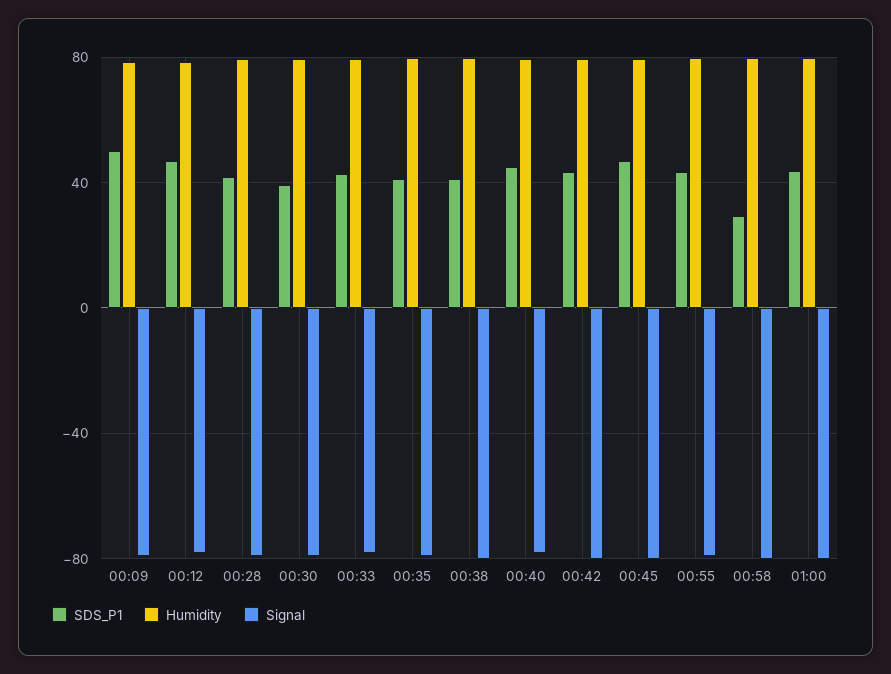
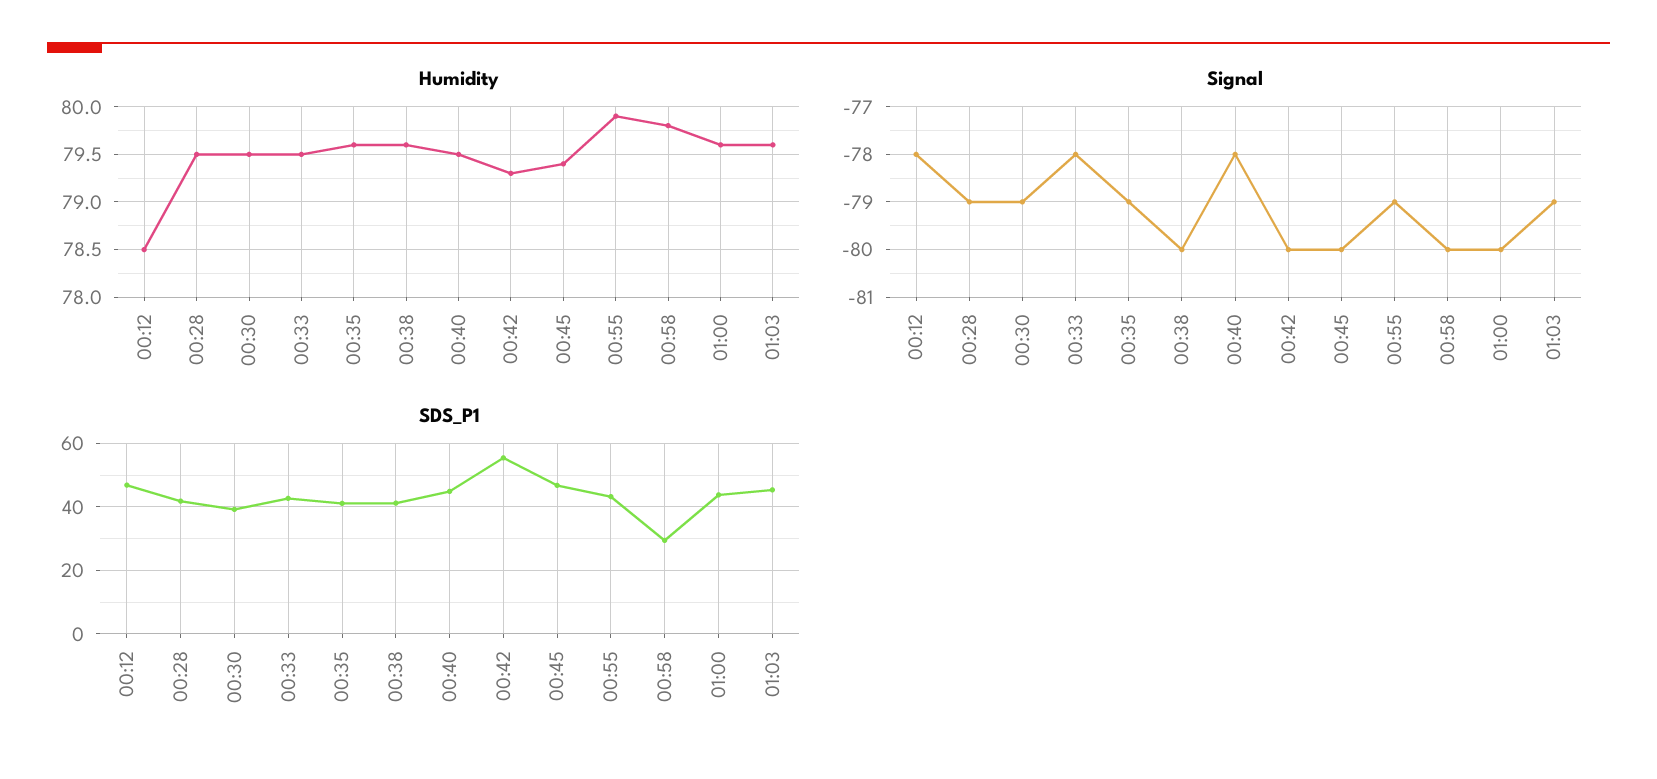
SDS_P1, 00:09: 50 -> none
Humidity, 00:09: 80 -> none
Signal, 00:09: -80 -> none
SDS_P1, 00:42: 45 -> 56
Humidity, 01:03: none -> 79.6
Signal, 01:03: none -> -79
SDS_P1, 01:03: none -> 46

